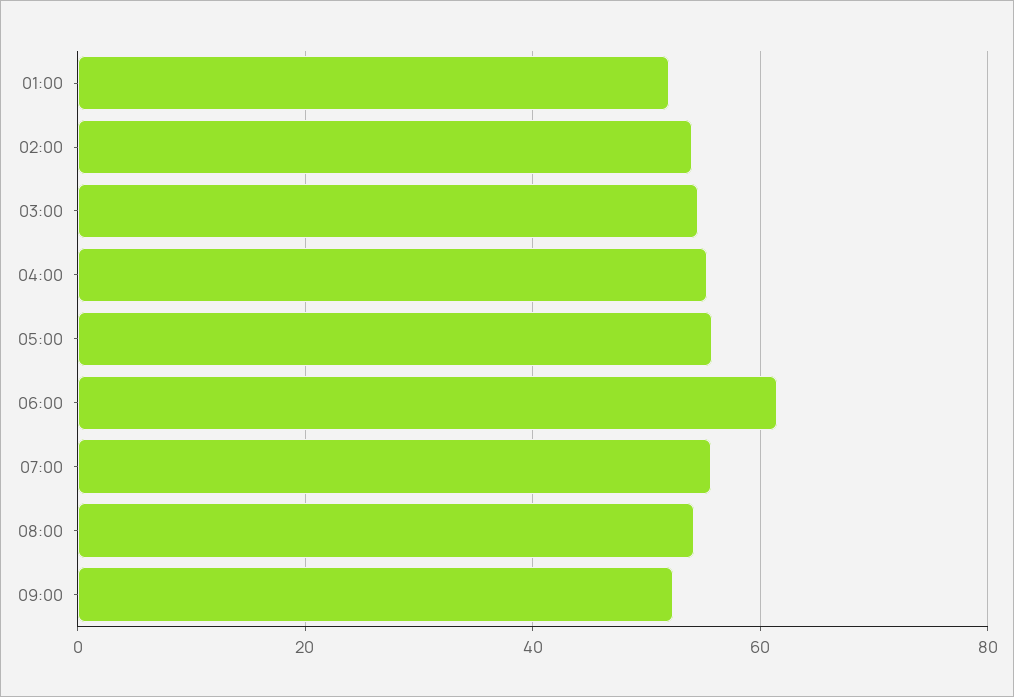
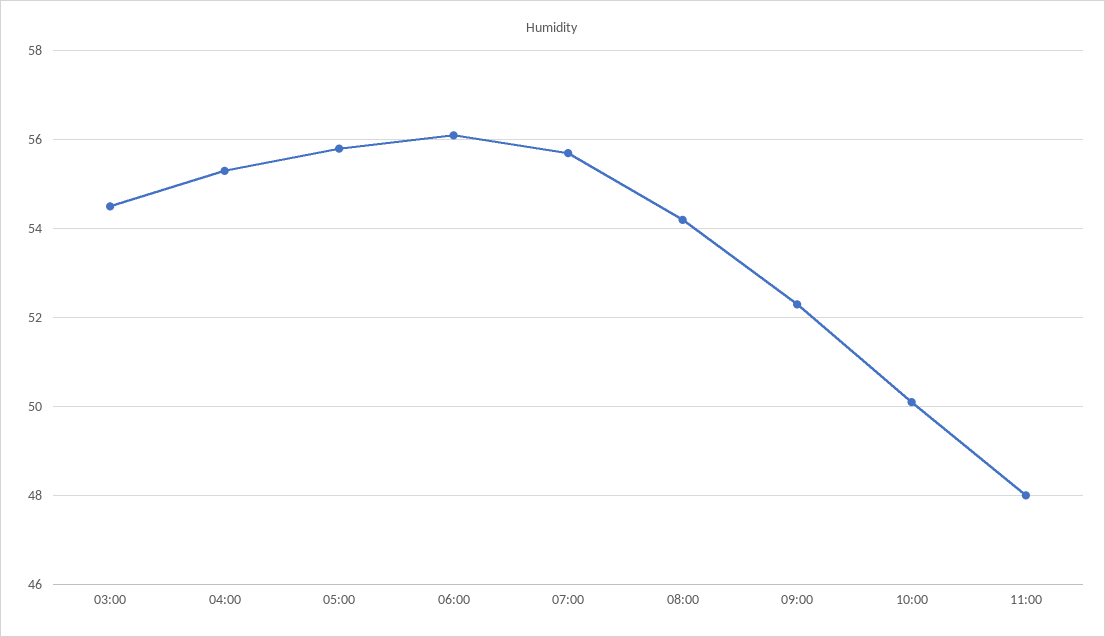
01:00: 52 -> none
02:00: 54 -> none
06:00: 62 -> 56
10:00: none -> 50
11:00: none -> 48

